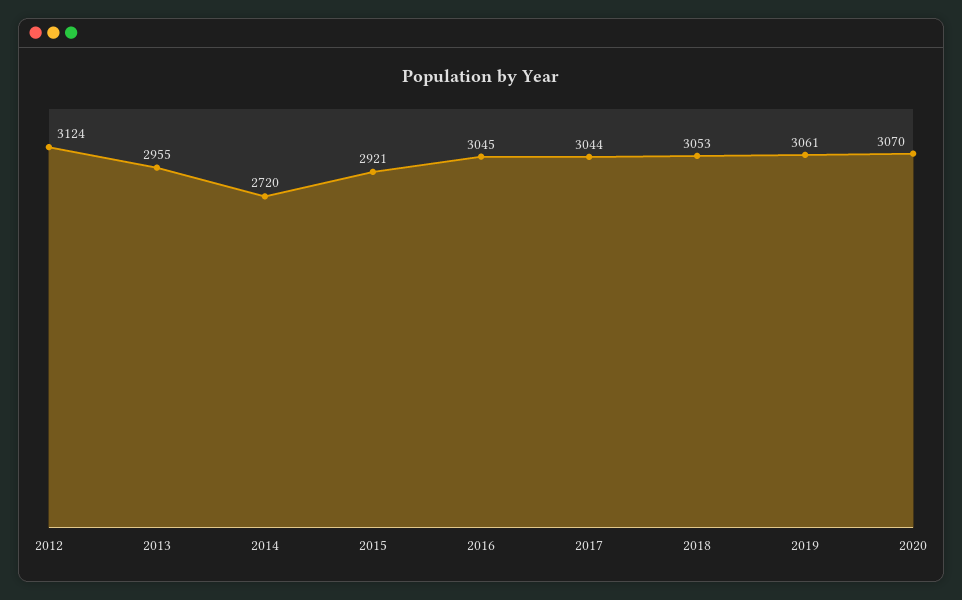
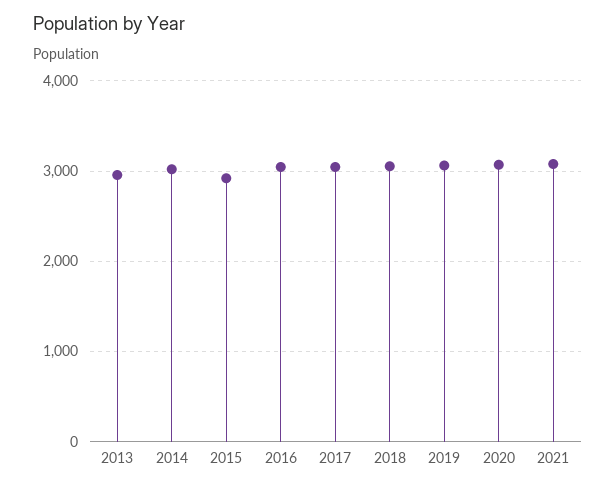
2012: 3124 -> none
2014: 2720 -> 3000
2021: none -> 3100

